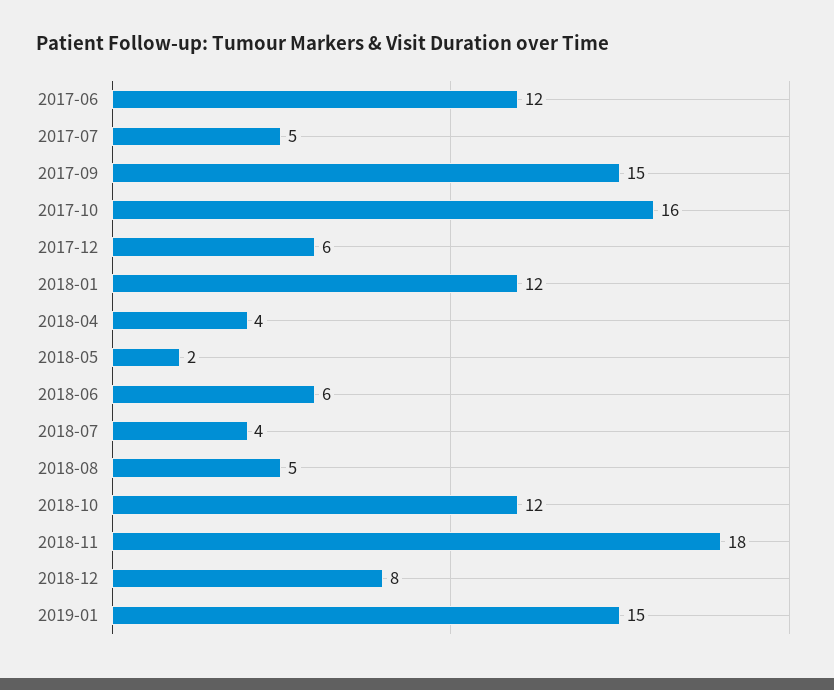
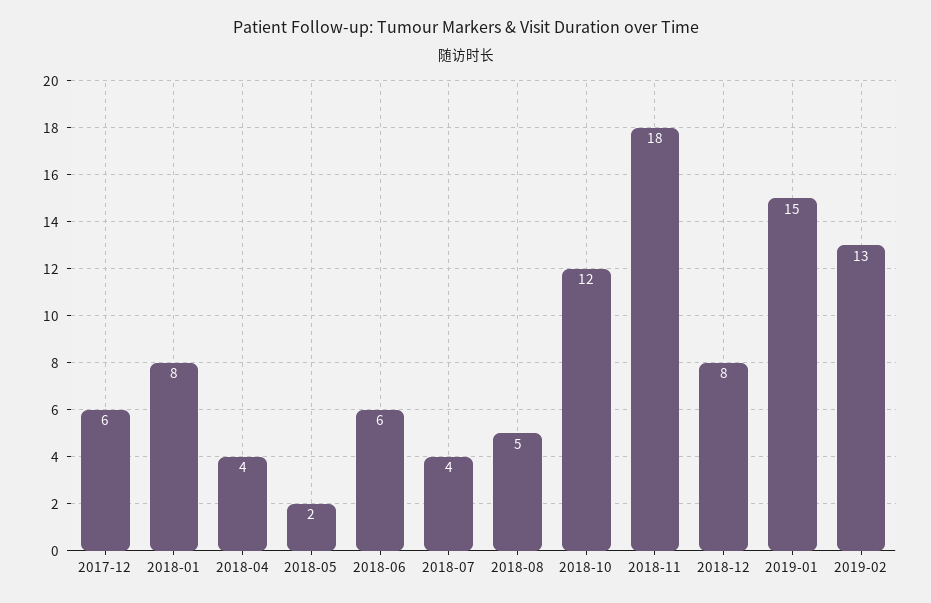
2017-06: 12 -> none
2017-07: 5 -> none
2017-09: 15 -> none
2017-10: 16 -> none
2018-01: 12 -> 8
2019-02: none -> 13

